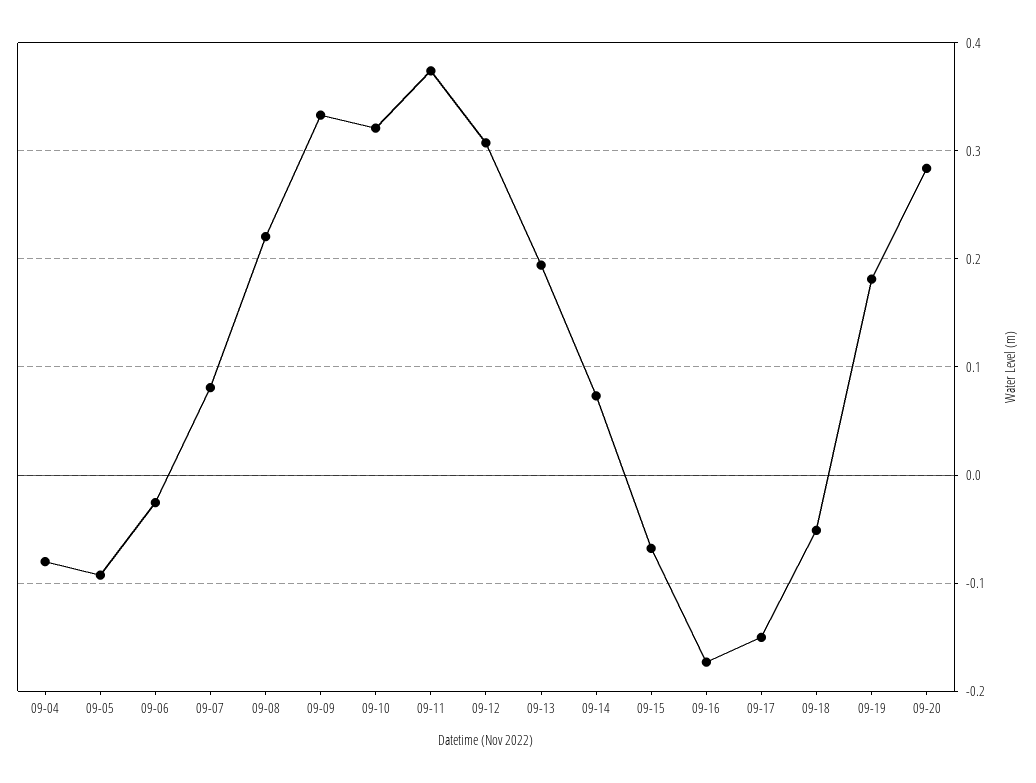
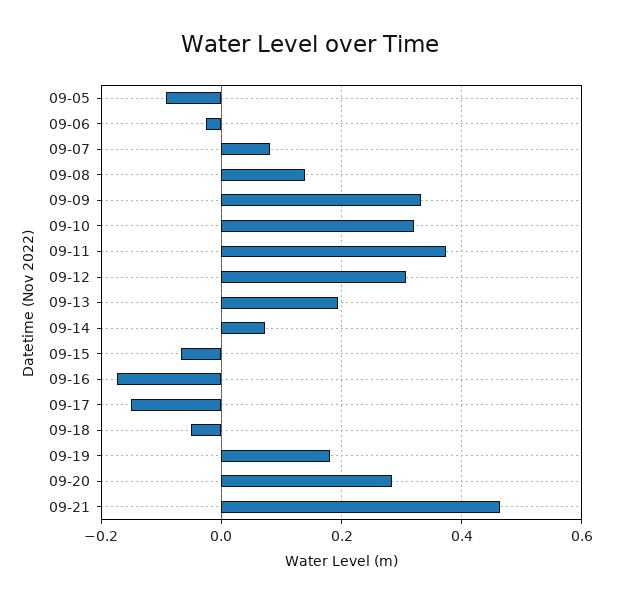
09-04: -0.08 -> none
09-08: 0.22 -> 0.14
09-21: none -> 0.46

